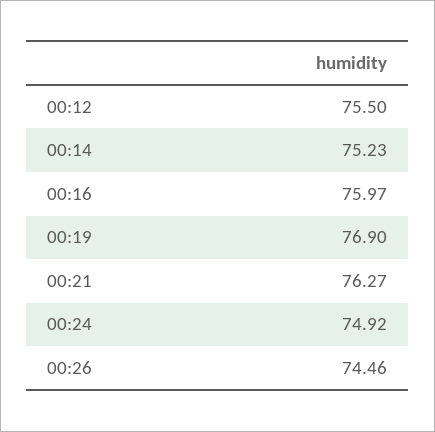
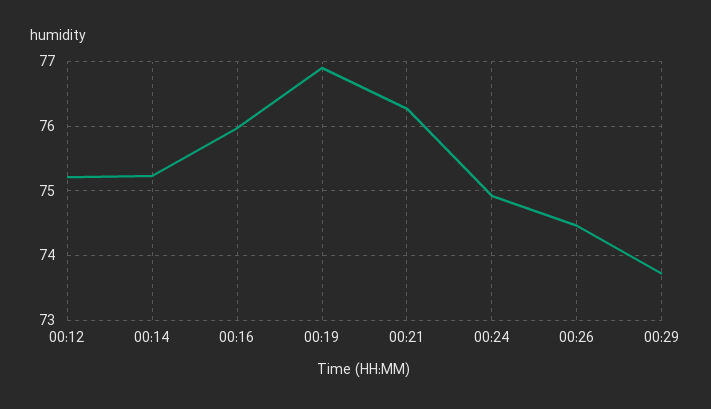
00:12: 75.5 -> 75.2
00:29: none -> 73.7

